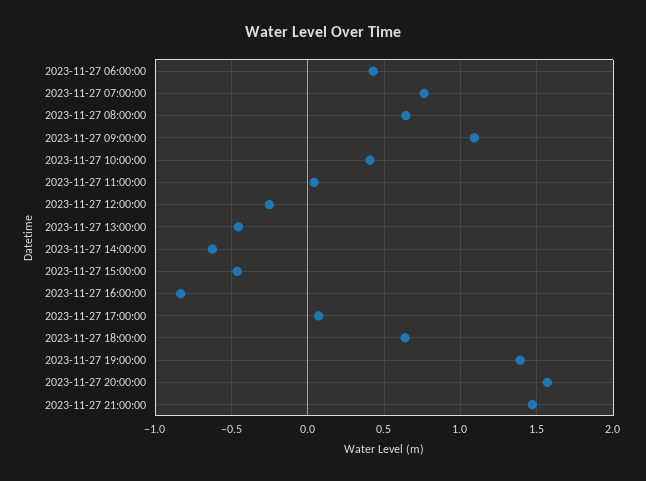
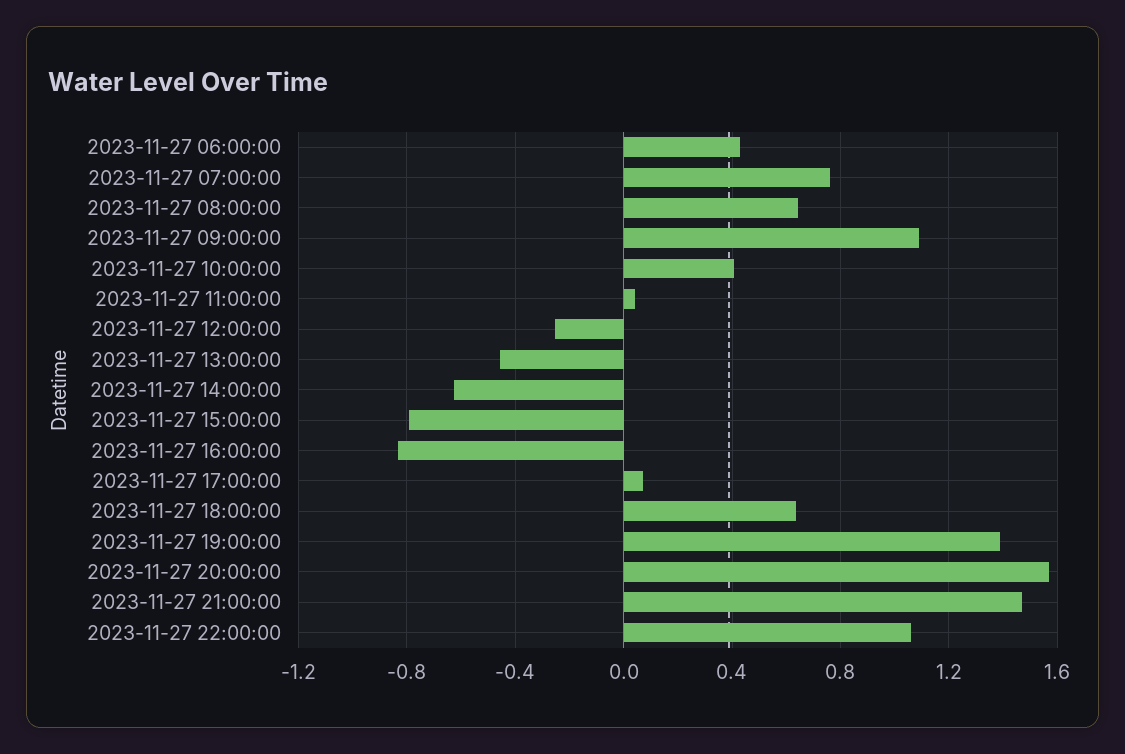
2023-11-27 15:00:00: -0.45 -> -0.8
2023-11-27 22:00:00: none -> 1.05

